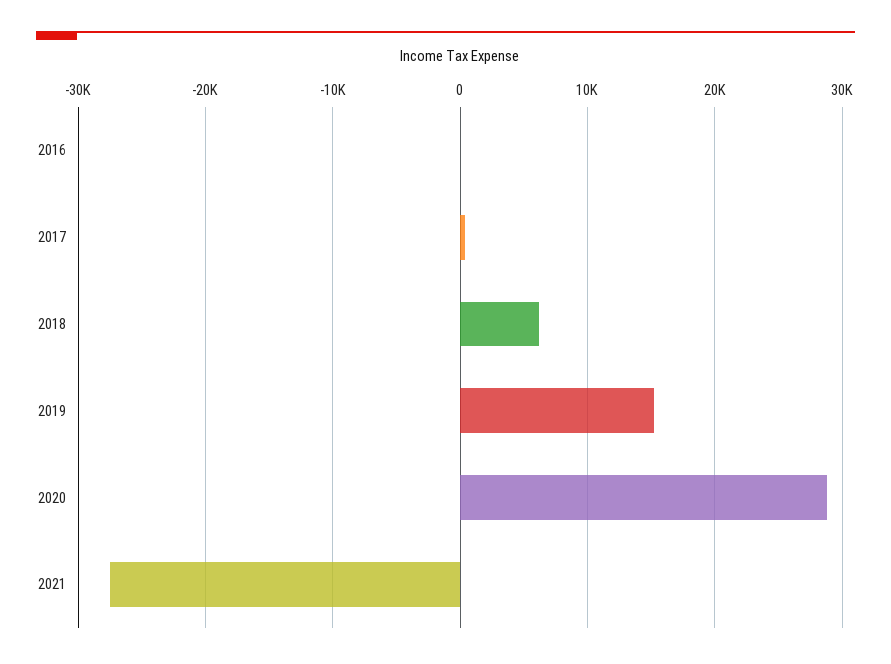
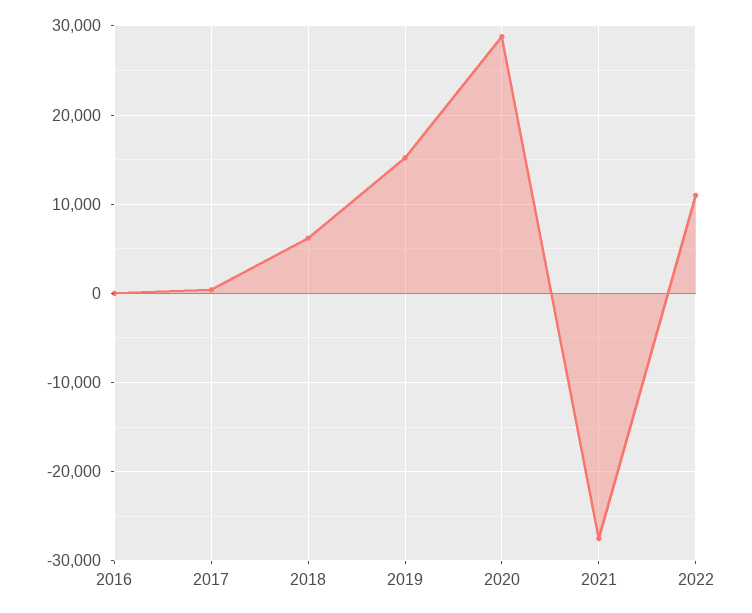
2022: none -> 11000

